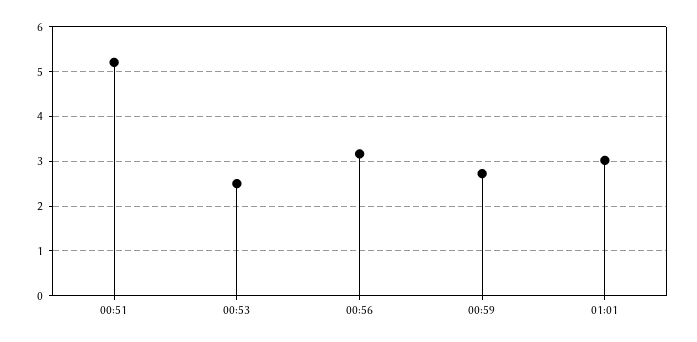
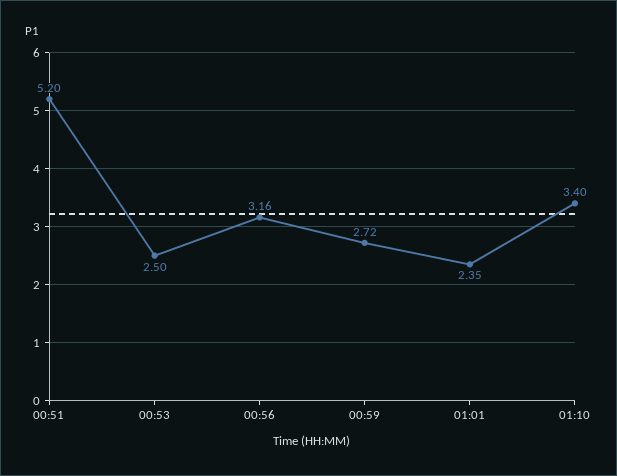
01:01: 3 -> 2.35
01:10: none -> 3.4

